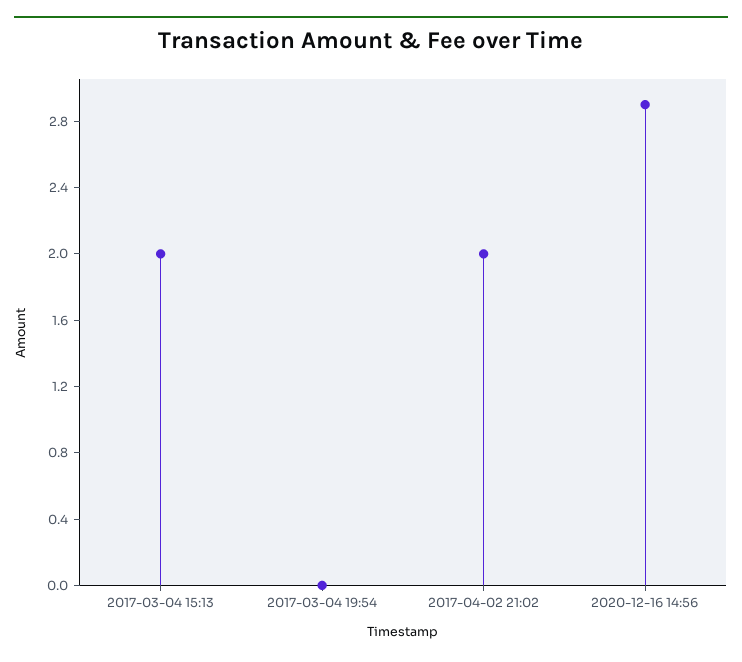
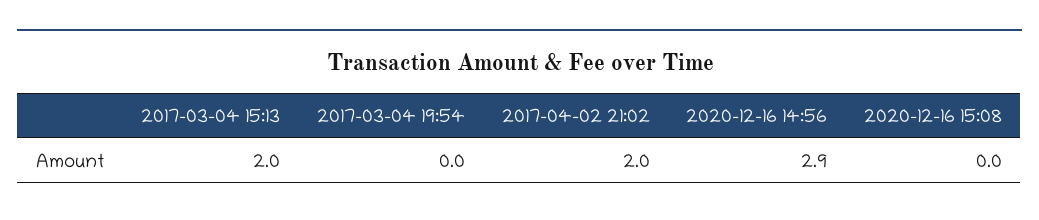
2020-12-16 15:08: none -> 0

